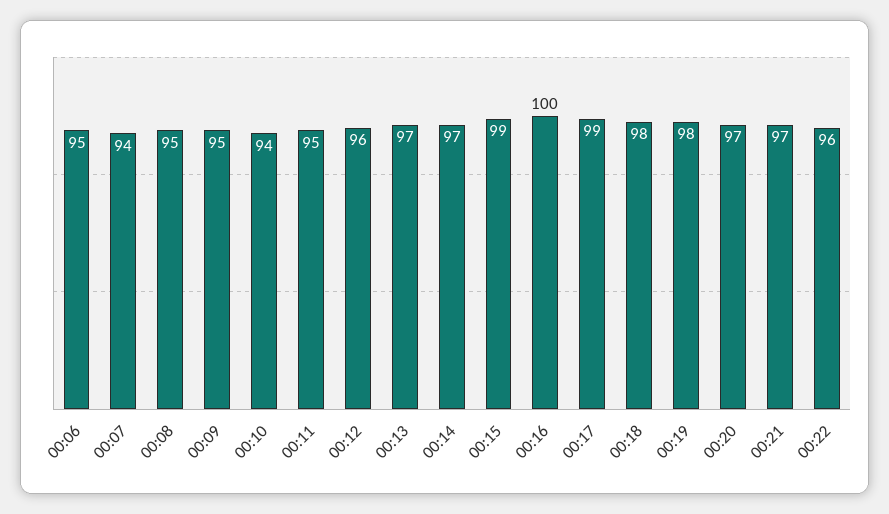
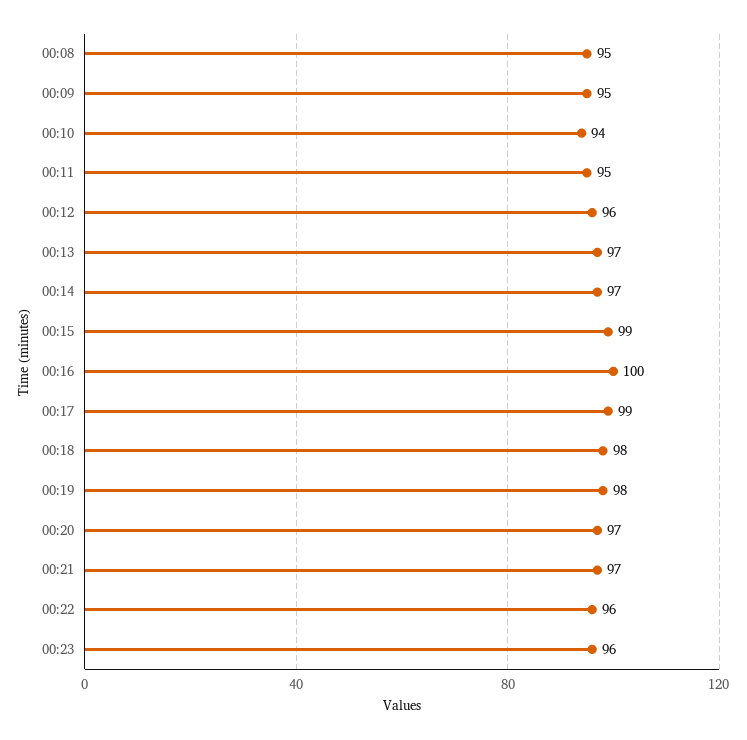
00:06: 95 -> none
00:07: 94 -> none
00:23: none -> 96

